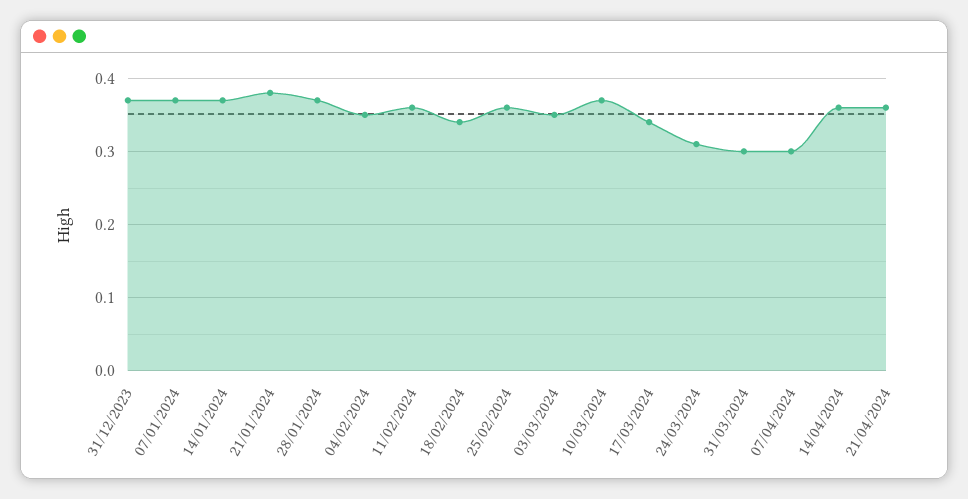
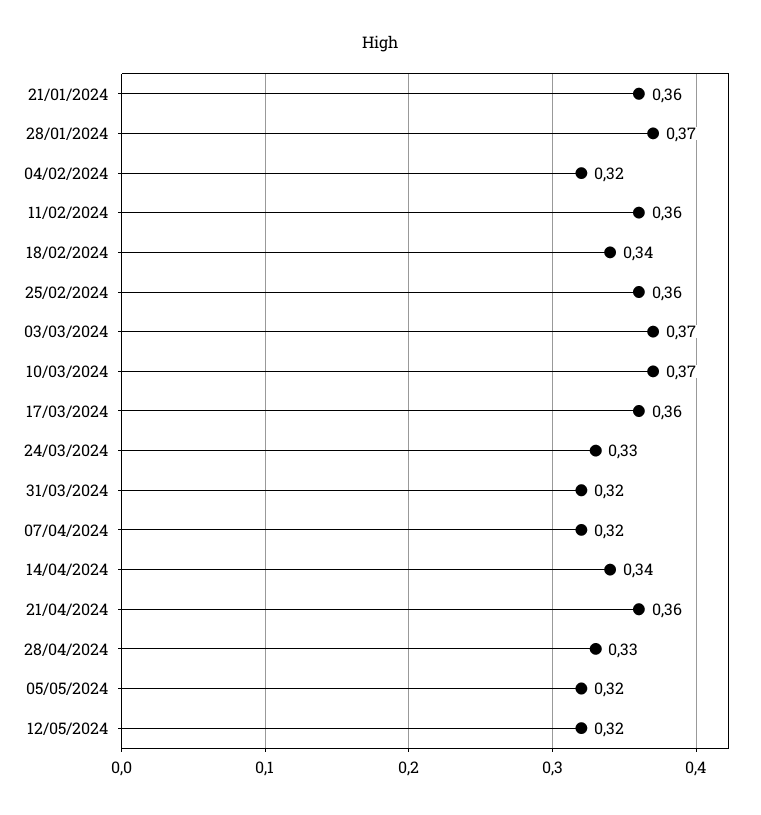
31/12/2023: 0.37 -> none
07/01/2024: 0.37 -> none
14/01/2024: 0.37 -> none
21/01/2024: 0.38 -> 0.36
04/02/2024: 0.35 -> 0.32
03/03/2024: 0.35 -> 0.37
17/03/2024: 0.34 -> 0.36
24/03/2024: 0.31 -> 0.33
31/03/2024: 0.3 -> 0.32
07/04/2024: 0.3 -> 0.32
14/04/2024: 0.36 -> 0.34
28/04/2024: none -> 0.33
05/05/2024: none -> 0.32
12/05/2024: none -> 0.32

